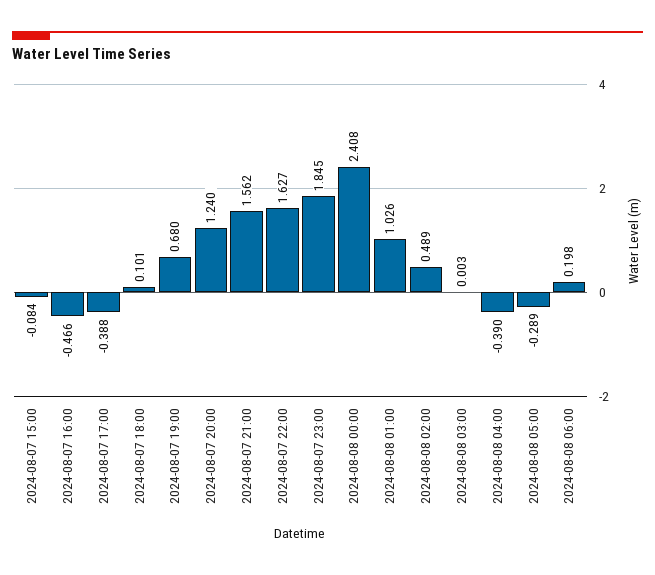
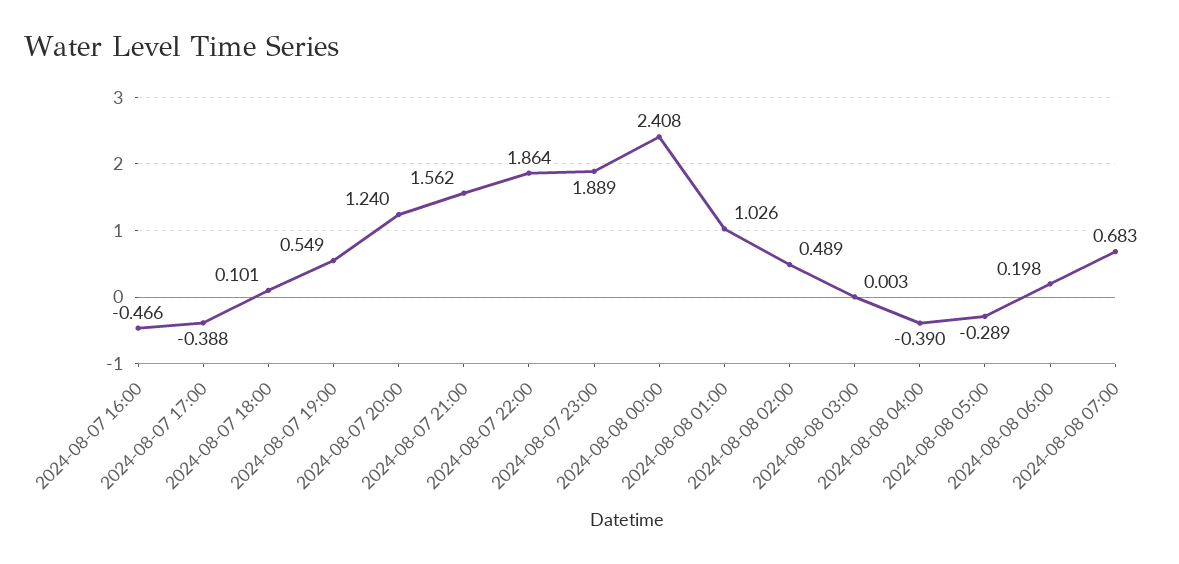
2024-08-07 15:00: -0.084 -> none
2024-08-07 19:00: 0.68 -> 0.549
2024-08-07 22:00: 1.627 -> 1.864
2024-08-07 23:00: 1.845 -> 1.889
2024-08-08 07:00: none -> 0.683

